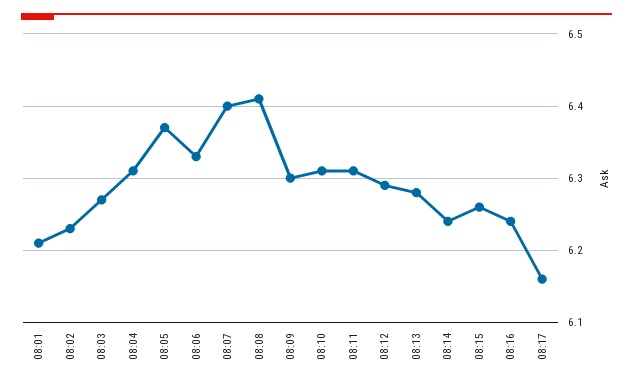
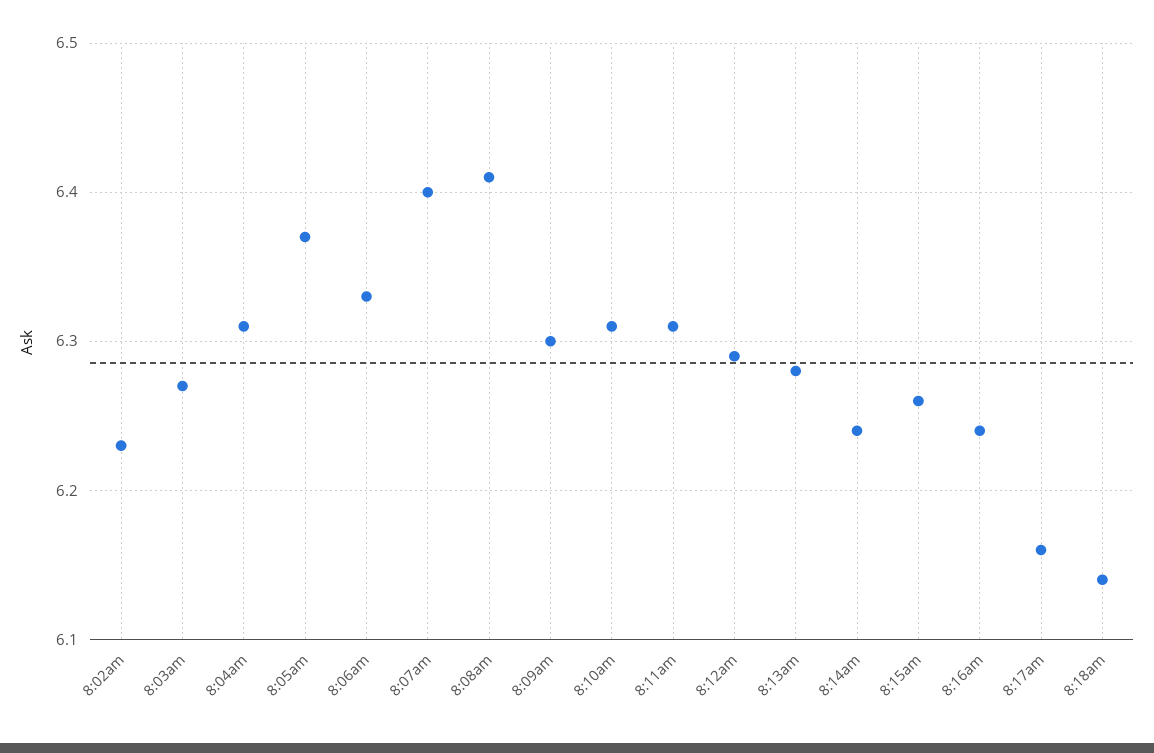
08:01: 6.21 -> none
8:18am: none -> 6.14

